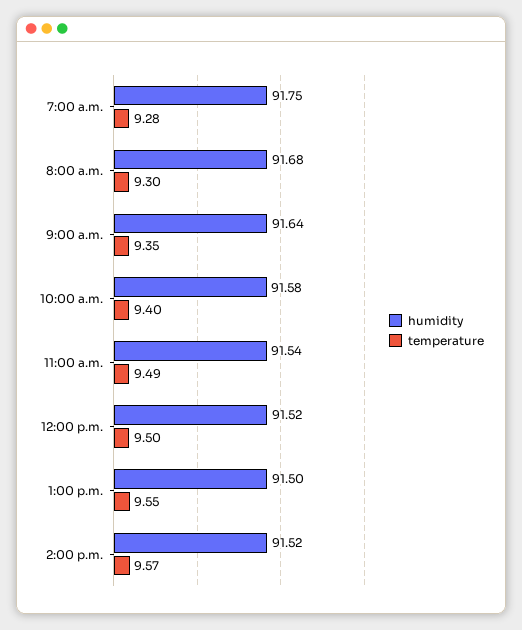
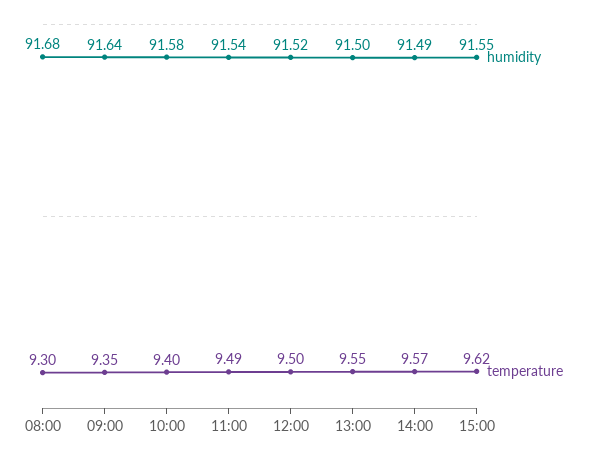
humidity, 7:00 a.m.: 91.75 -> none
temperature, 7:00 a.m.: 9.28 -> none
humidity, 2:00 p.m.: 91.52 -> 91.49
humidity, 15:00: none -> 91.55
temperature, 15:00: none -> 9.62

